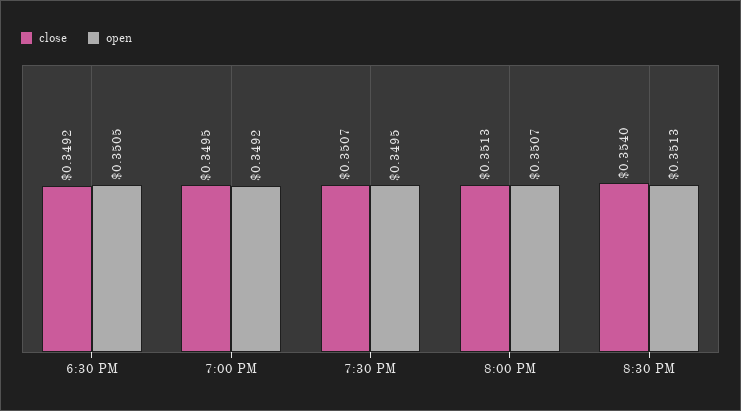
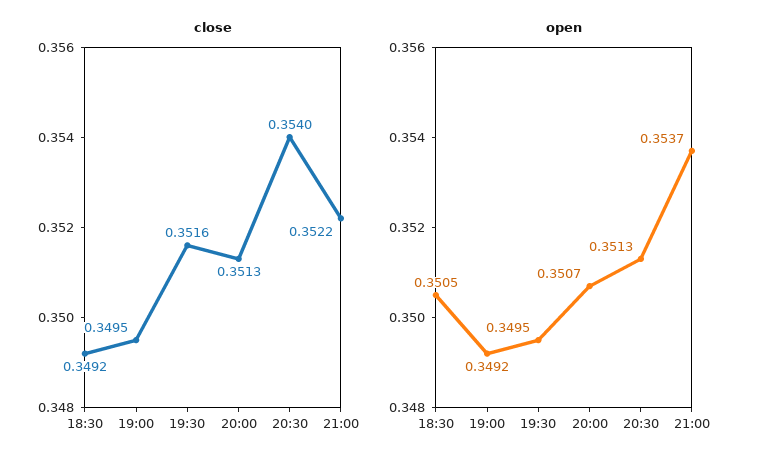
close, 7:30 PM: 0.3507 -> 0.3516
close, 21:00: none -> 0.3522
open, 21:00: none -> 0.3537

